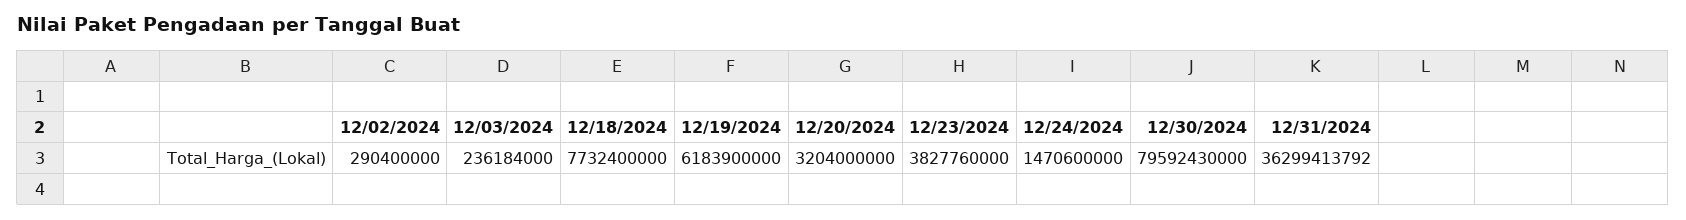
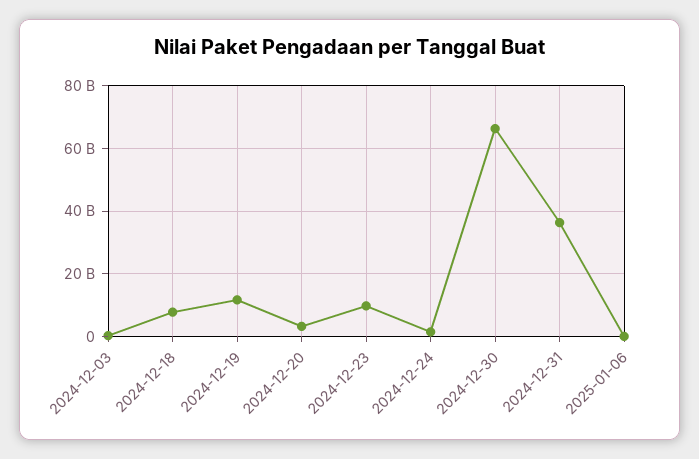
12/02/2024: 290400000 -> none
12/19/2024: 6183900000 -> 12000000000
12/23/2024: 3827760000 -> 10000000000
12/30/2024: 79592430000 -> 66000000000
2025-01-06: none -> 0

